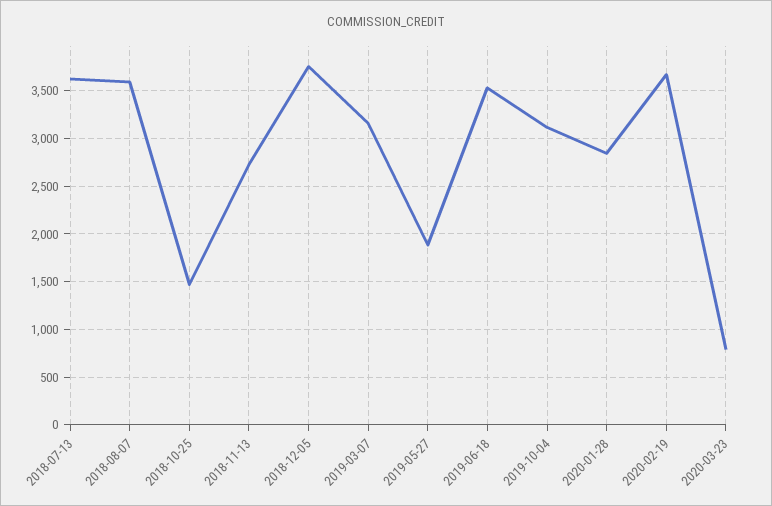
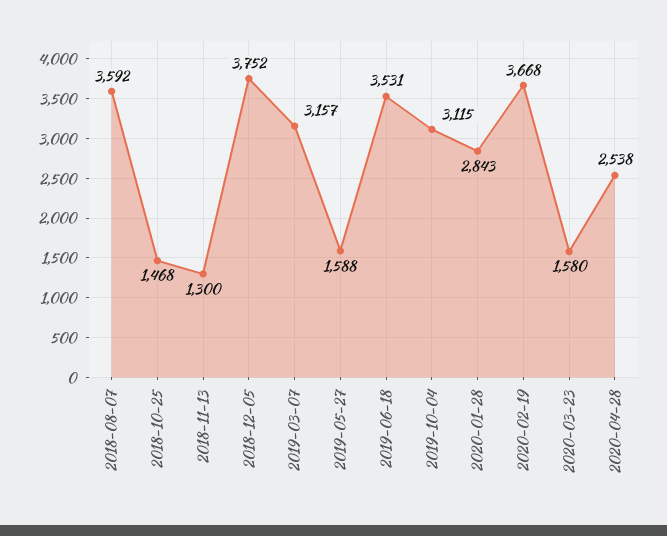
2018-07-13: 3600 -> none
2018-11-13: 2700 -> 1300
2019-05-27: 1900 -> 1588
2020-03-23: 800 -> 1580
2020-04-28: none -> 2538

